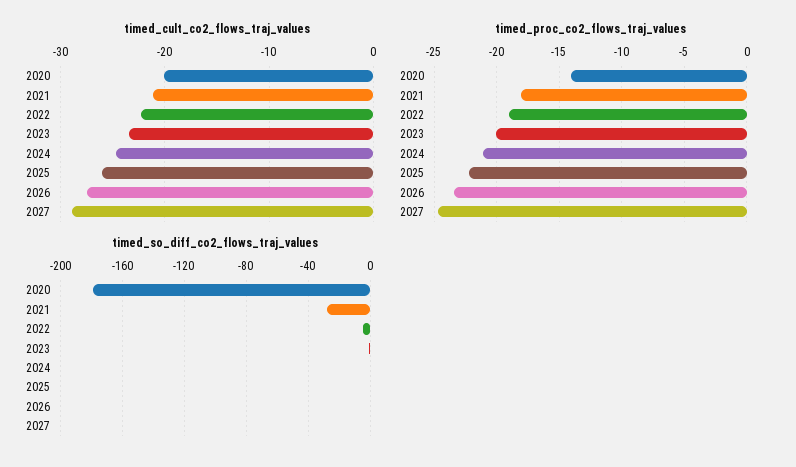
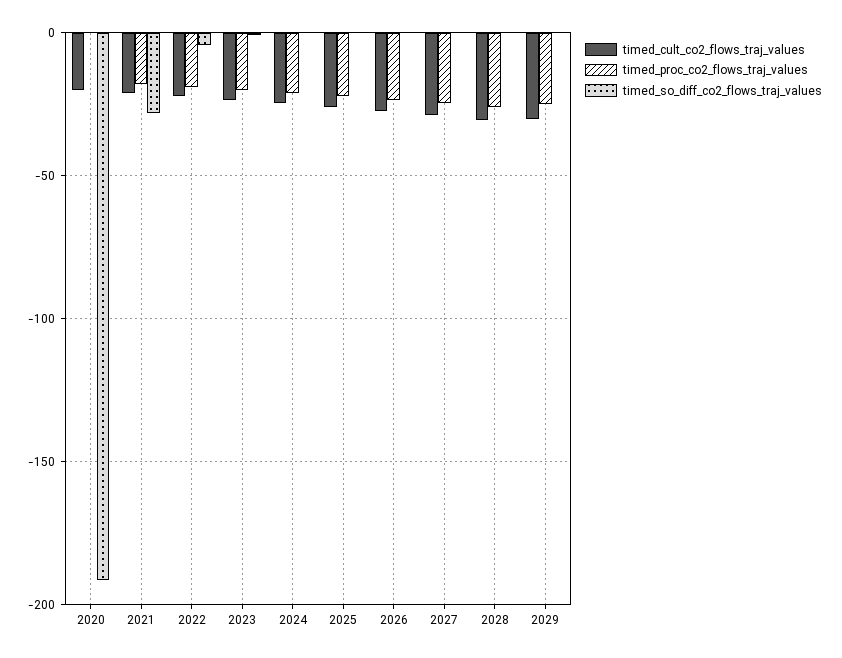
timed_proc_co2_flows_traj_values, 2020: -14 -> 0
timed_so_diff_co2_flows_traj_values, 2020: -180 -> -190
timed_cult_co2_flows_traj_values, 2028: none -> -30
timed_proc_co2_flows_traj_values, 2028: none -> -25
timed_so_diff_co2_flows_traj_values, 2028: none -> 0
timed_cult_co2_flows_traj_values, 2029: none -> -30
timed_proc_co2_flows_traj_values, 2029: none -> -25
timed_so_diff_co2_flows_traj_values, 2029: none -> 0

